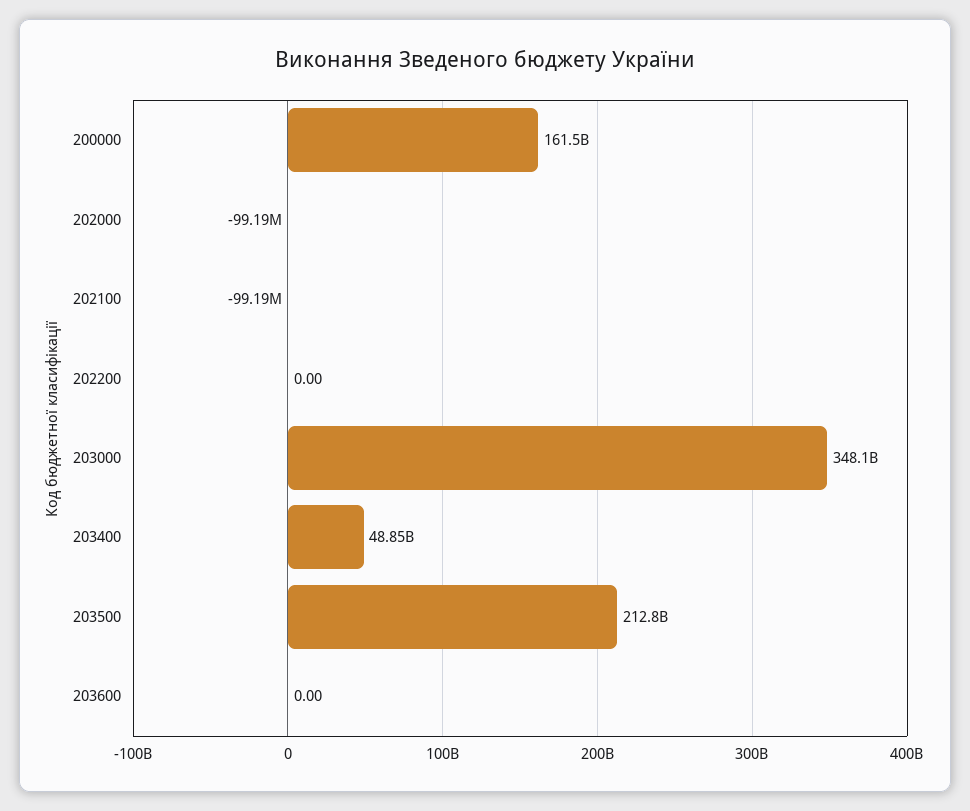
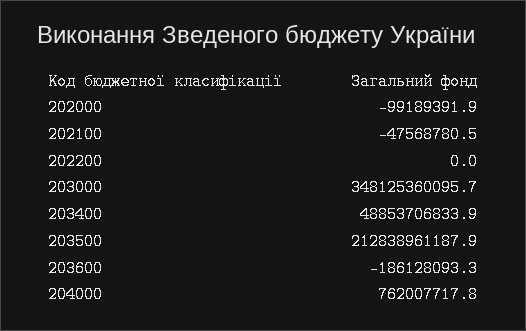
200000: 161500000000 -> none
202100: -99190000 -> -47568780.5
203600: 0 -> -186128093.3
204000: none -> 762007717.8

